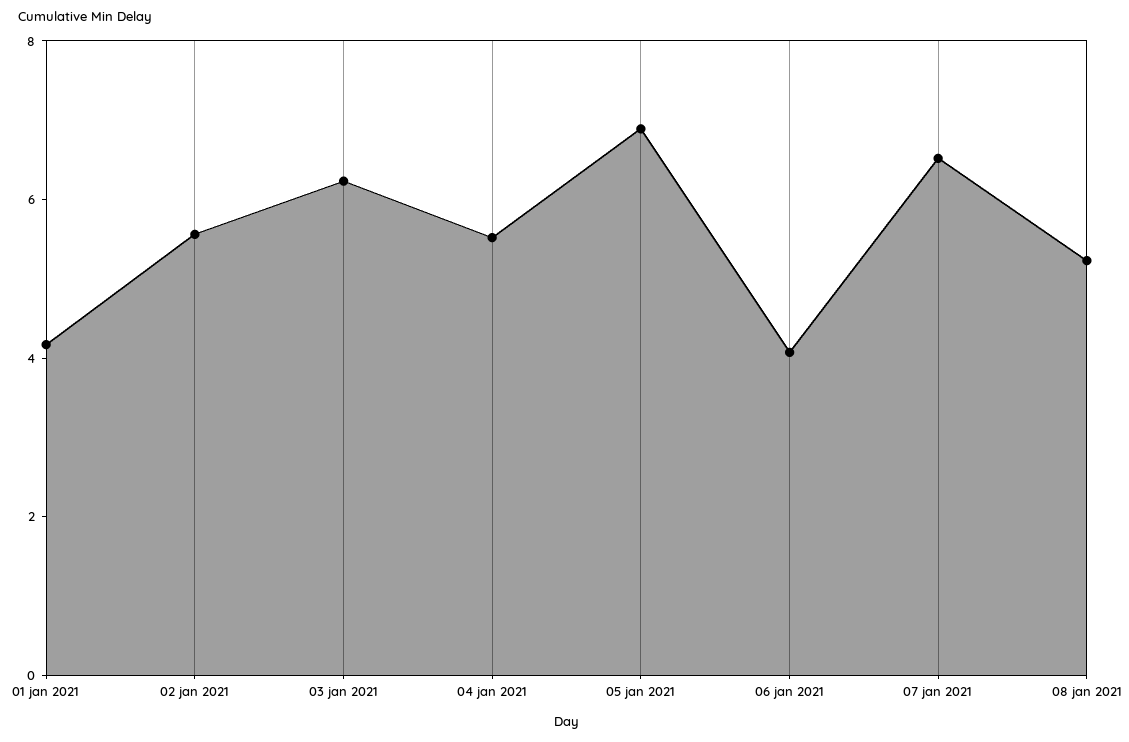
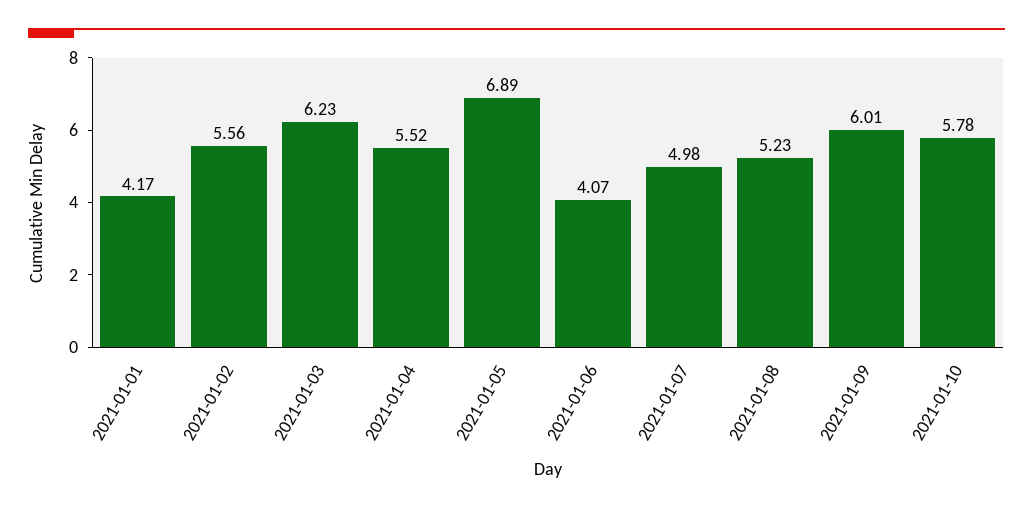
07 jan 2021: 6.5 -> 4.98
2021-01-09: none -> 6.01
2021-01-10: none -> 5.78

